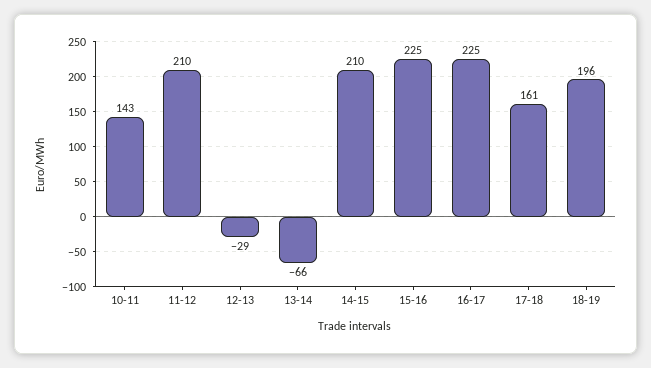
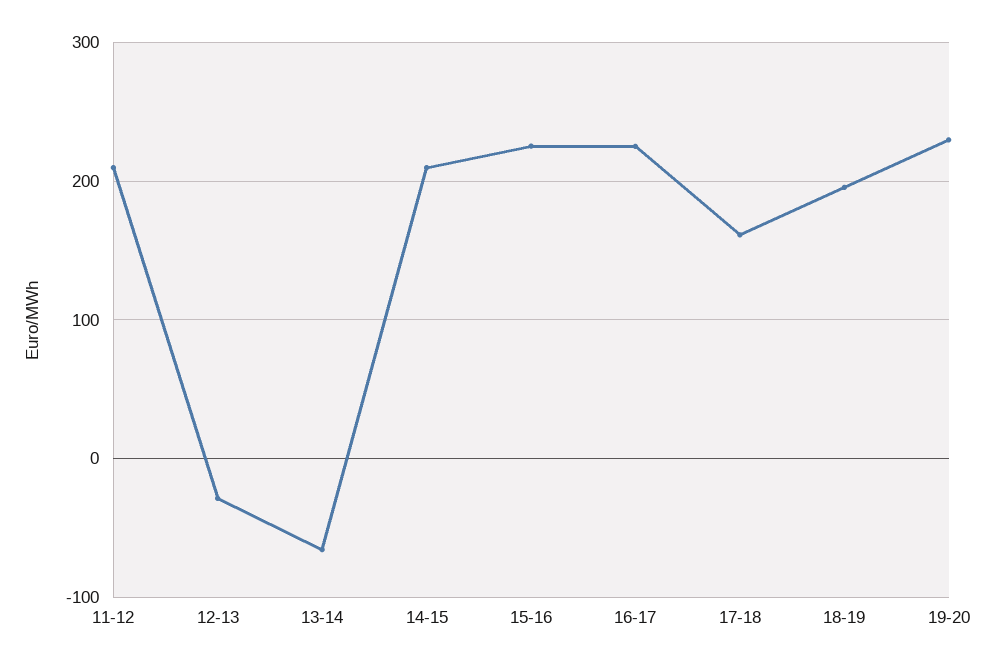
10-11: 143 -> none
19-20: none -> 230

